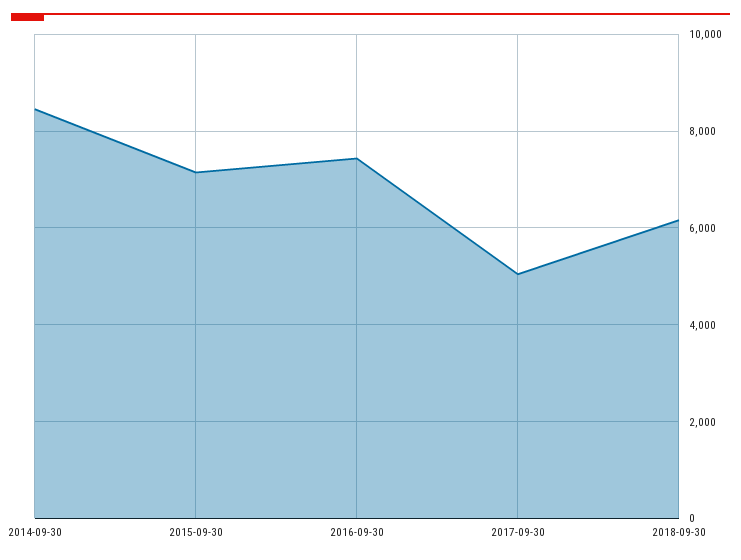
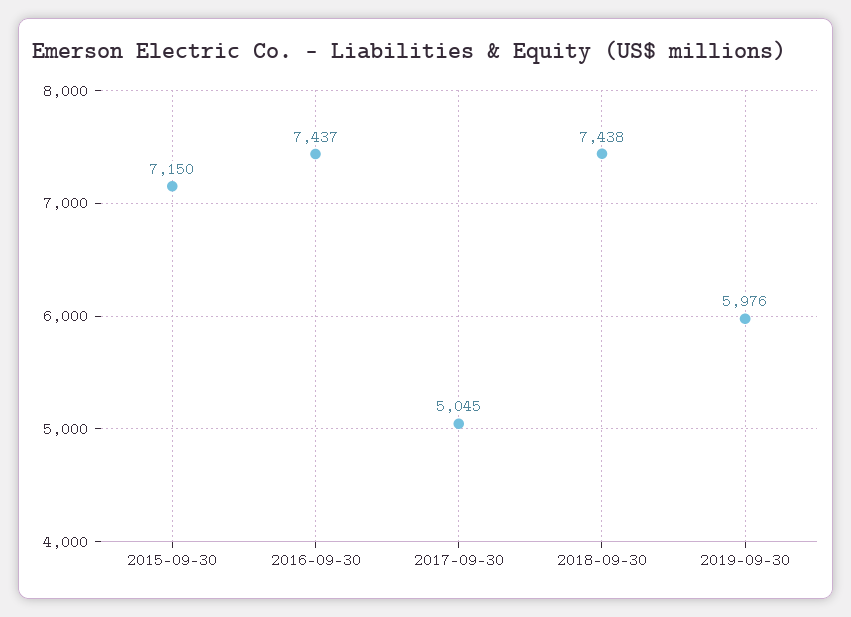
2014-09-30: 8400 -> none
2018-09-30: 6200 -> 7438
2019-09-30: none -> 5976

